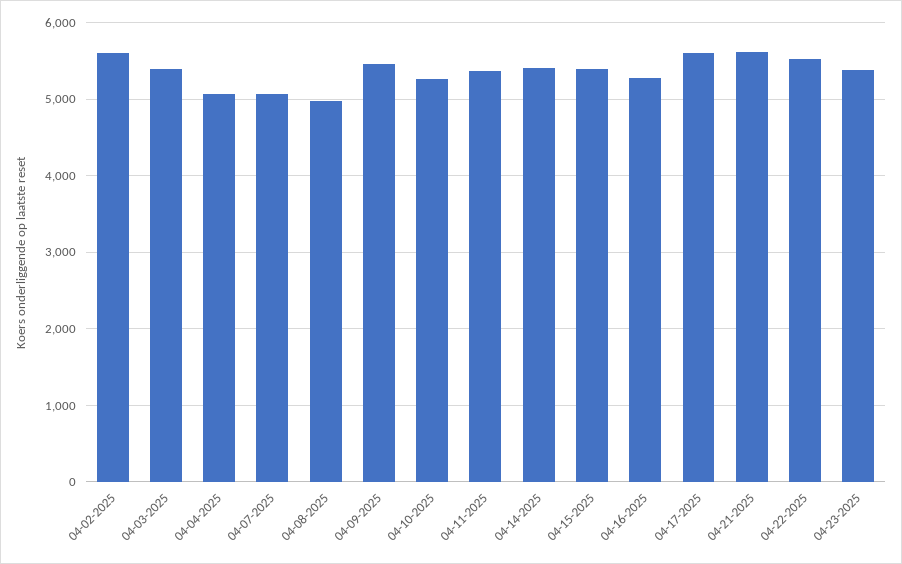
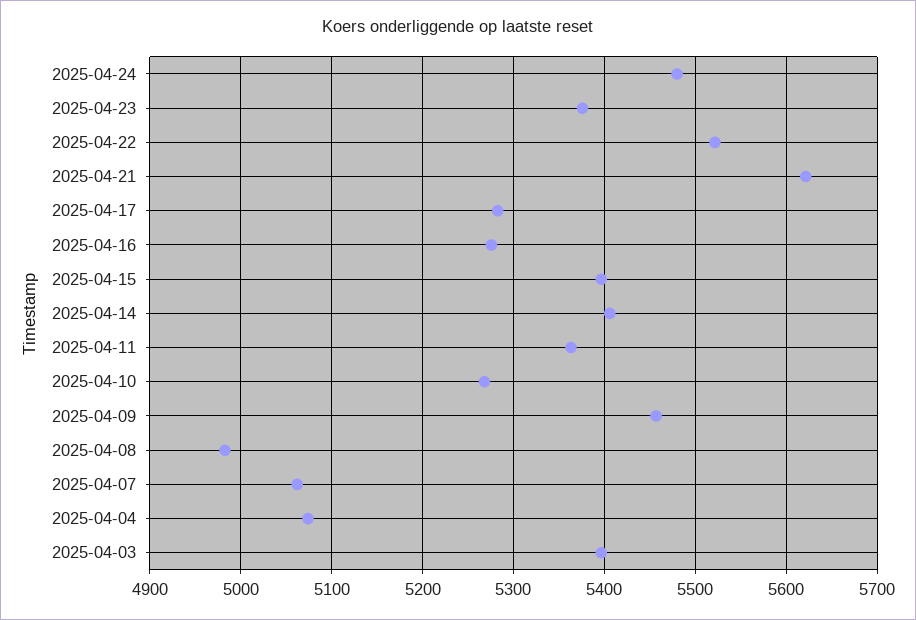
04-02-2025: 5600 -> none
04-17-2025: 5600 -> 5280
2025-04-24: none -> 5480

